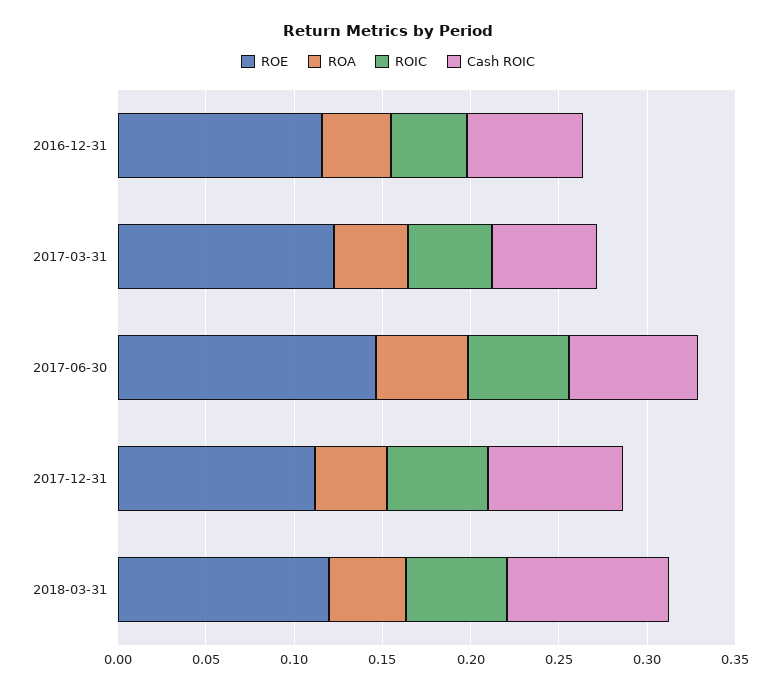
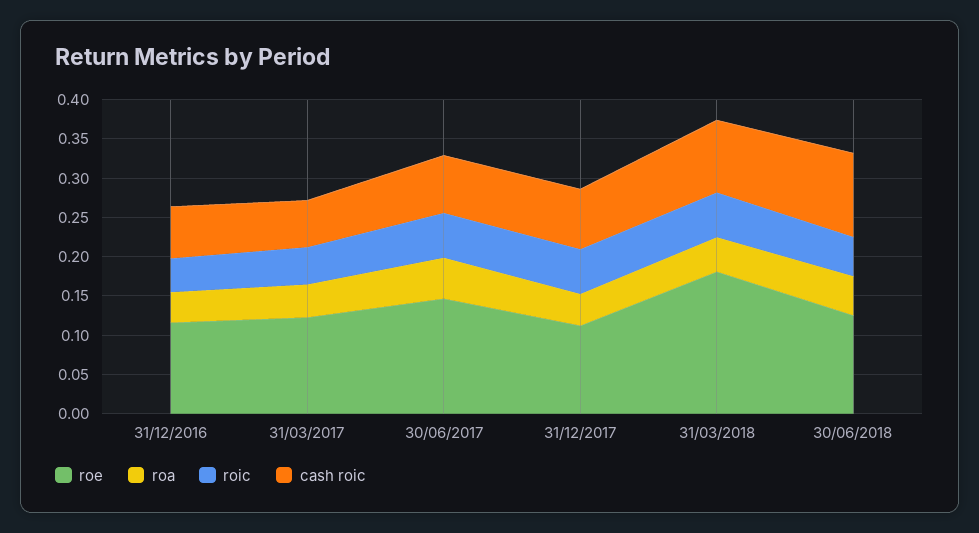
ROE, 2018-03-31: 0.12 -> 0.175
ROE, 30/06/2018: none -> 0.125
ROA, 30/06/2018: none -> 0.05
ROIC, 30/06/2018: none -> 0.05
Cash ROIC, 30/06/2018: none -> 0.1

